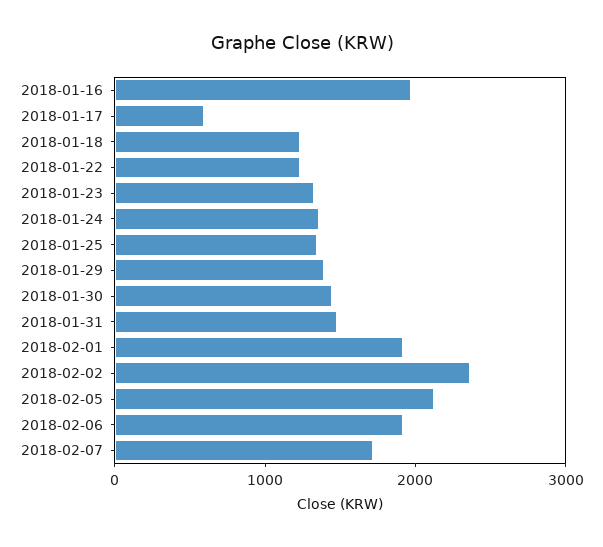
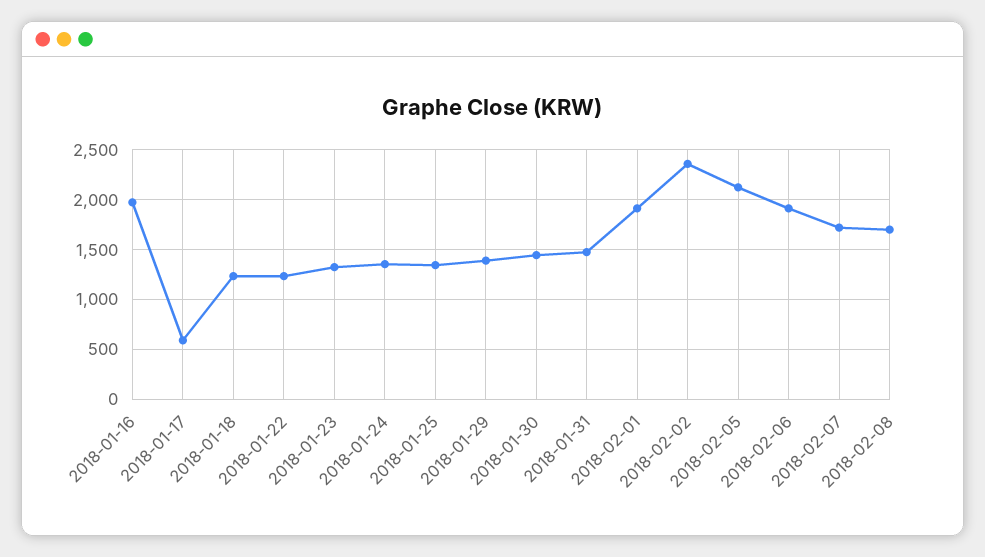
2018-02-08: none -> 1700

